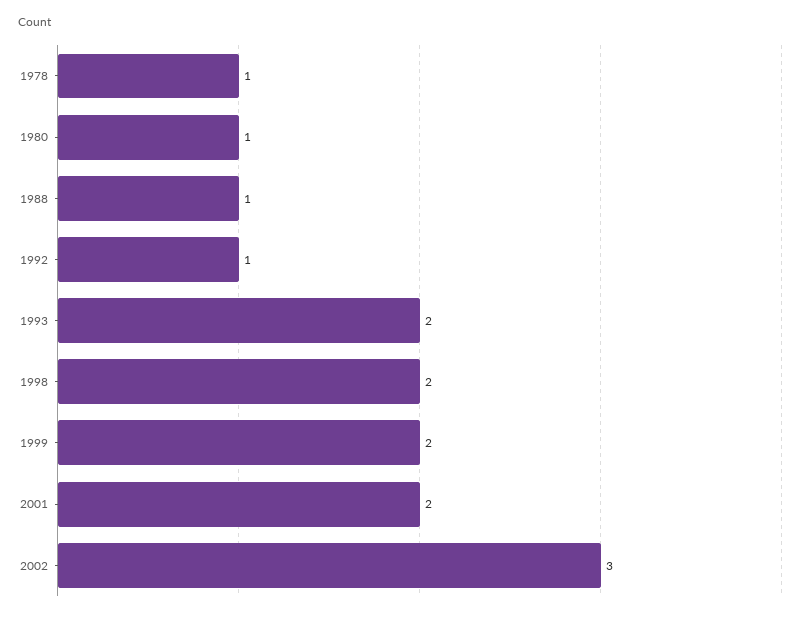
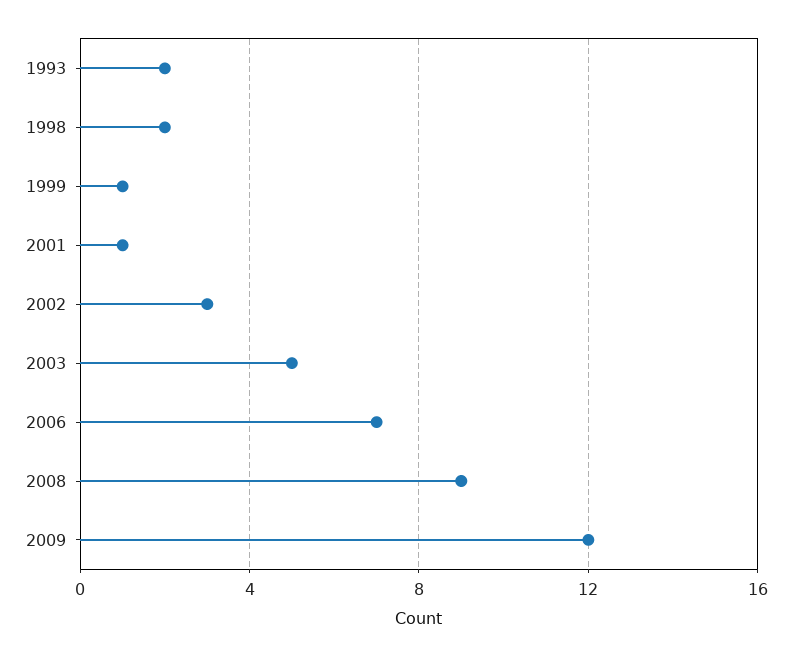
1978: 1 -> none
1980: 1 -> none
1988: 1 -> none
1992: 1 -> none
1999: 2 -> 1
2001: 2 -> 1
2003: none -> 5
2006: none -> 7
2008: none -> 9
2009: none -> 12

